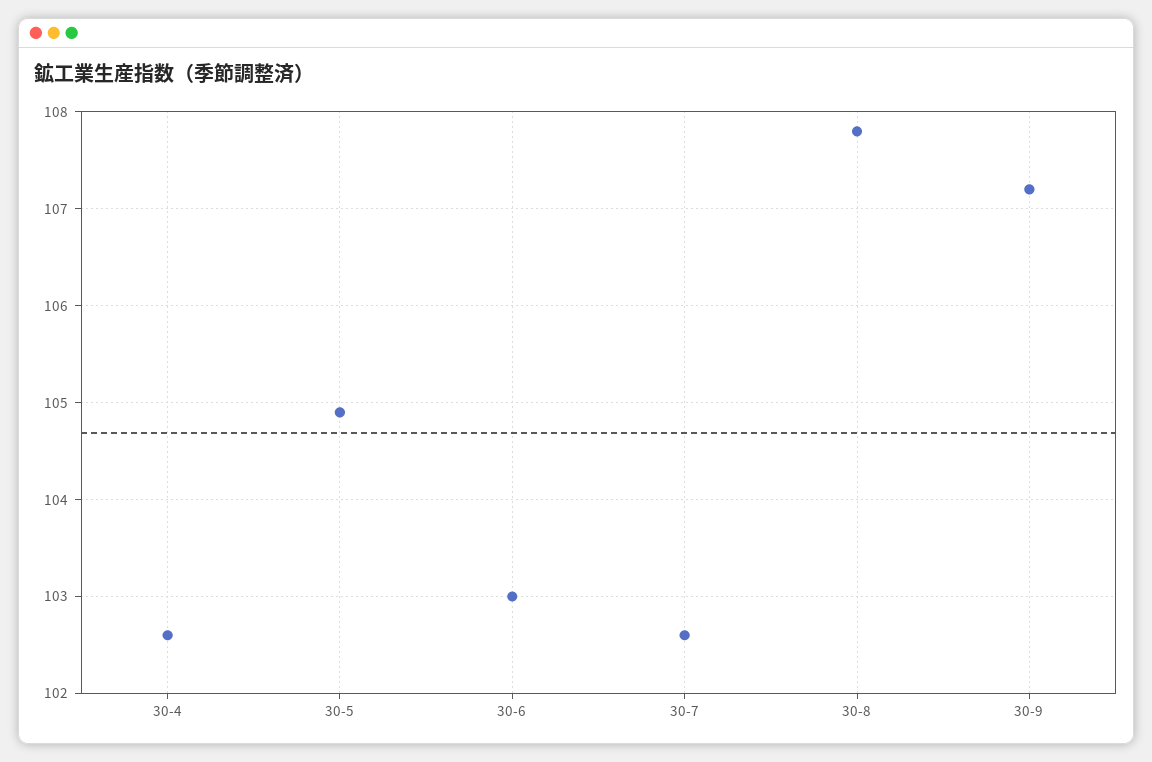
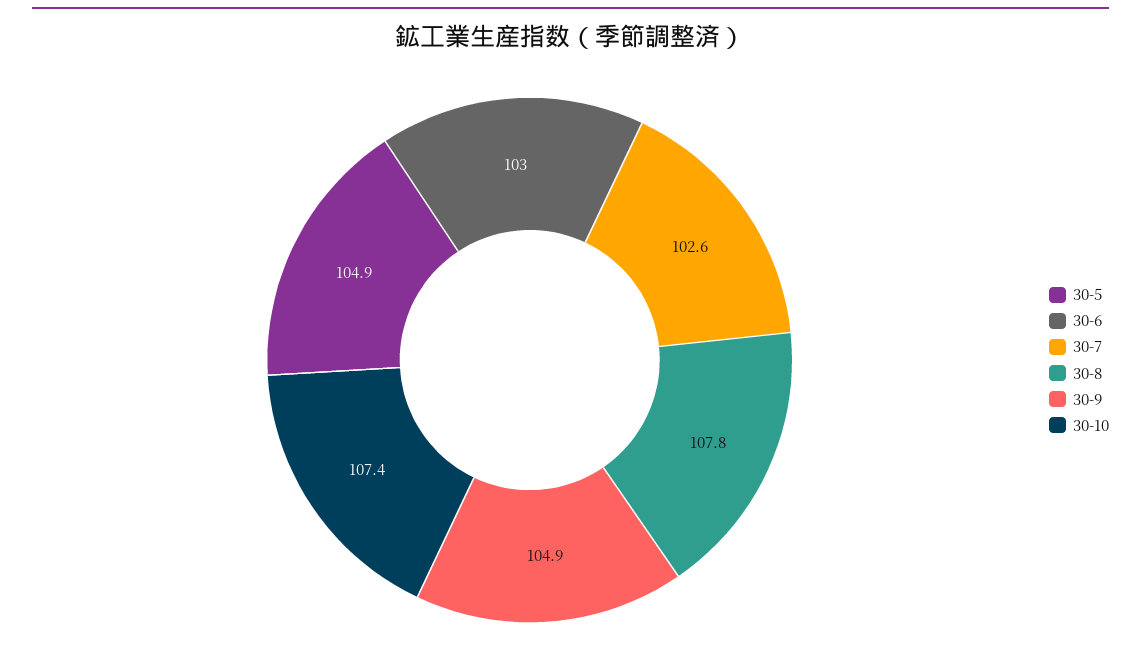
30-4: 102.6 -> none
30-9: 107.2 -> 104.9
30-10: none -> 107.4

